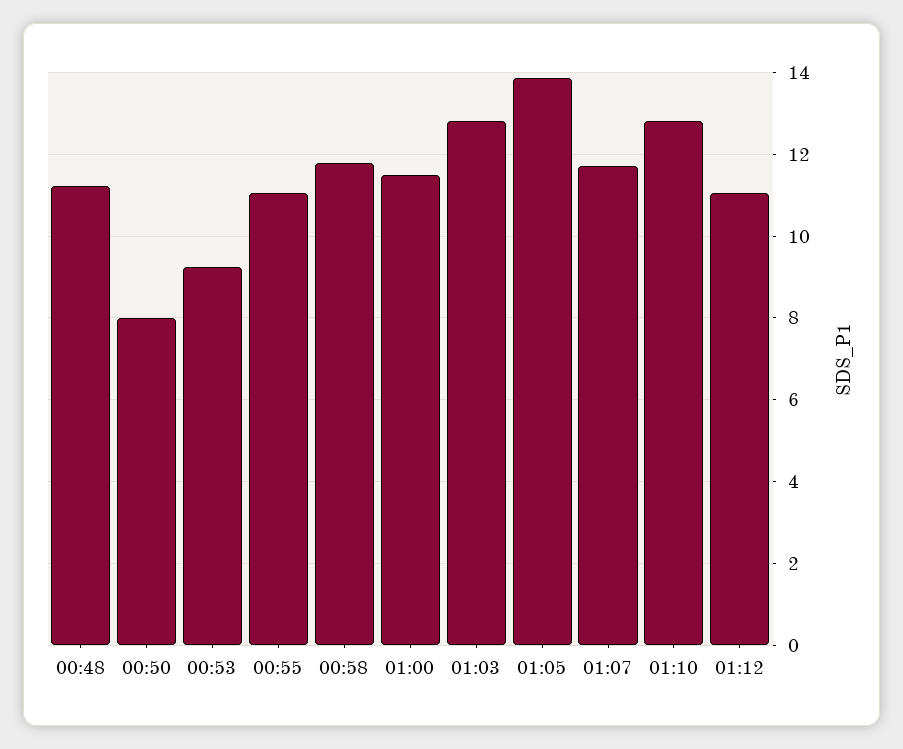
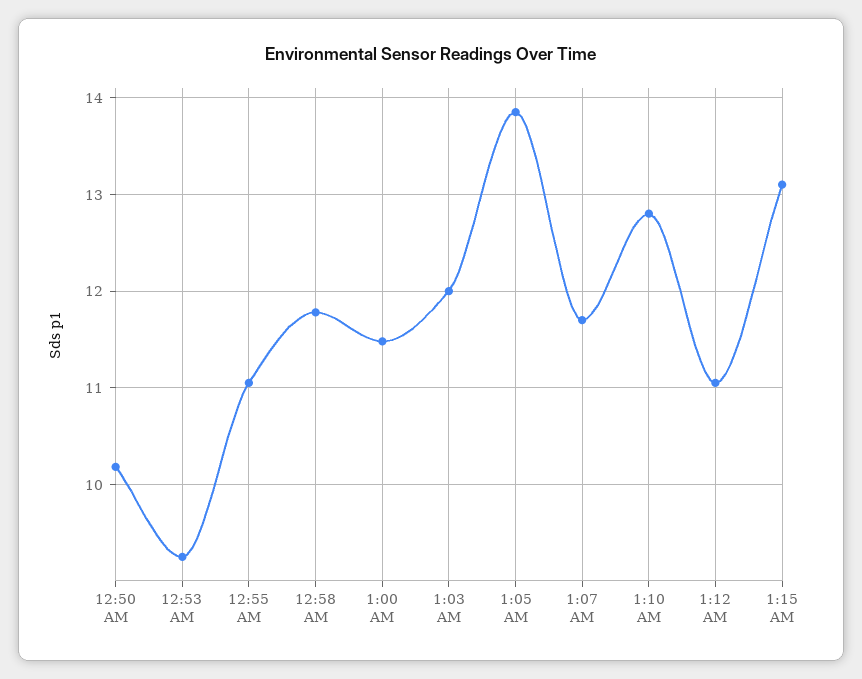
00:48: 11.2 -> none
00:50: 8 -> 10.2
01:03: 12.8 -> 12
1:15 AM: none -> 13.1

